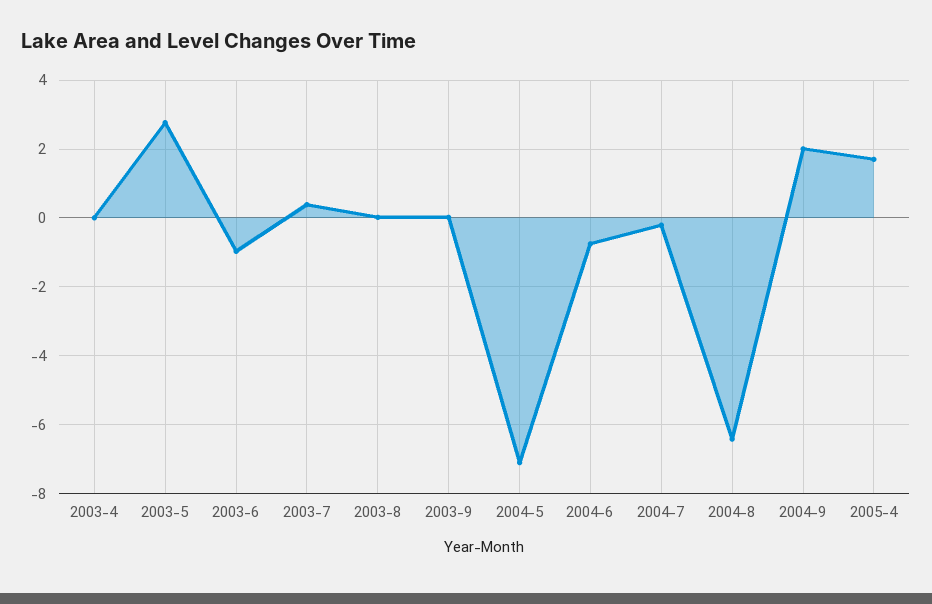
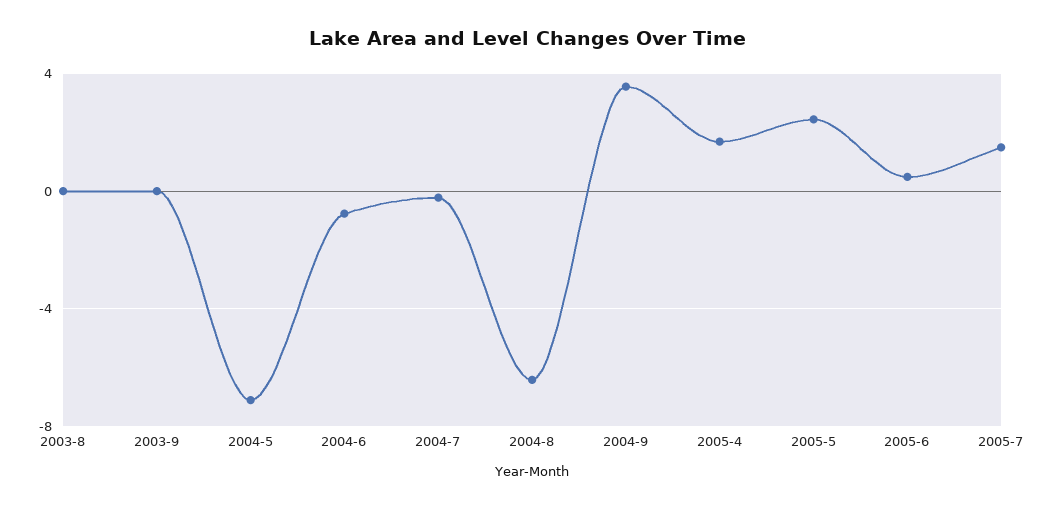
2003-4: 0 -> none
2003-5: 2.8 -> none
2003-6: -1 -> none
2003-7: 0.4 -> none
2004-9: 2 -> 3.5
2005-5: none -> 2.5
2005-6: none -> 0.5
2005-7: none -> 1.5

